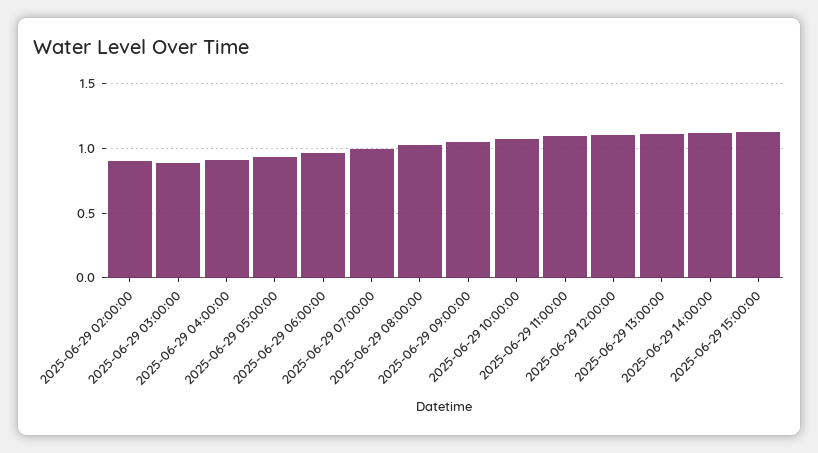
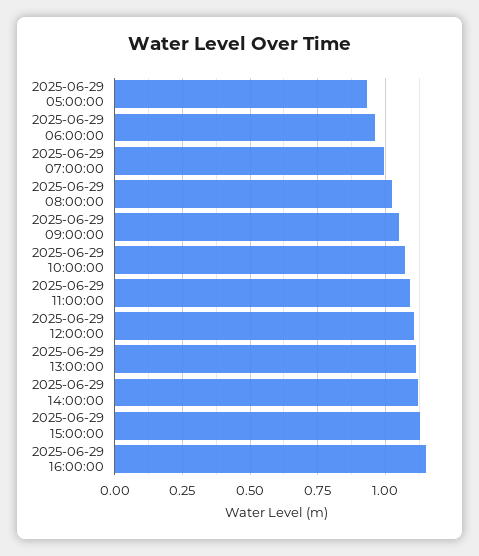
2025-06-29 02:00:00: 0.9 -> none
2025-06-29 03:00:00: 0.9 -> none
2025-06-29 04:00:00: 0.9 -> none
2025-06-29 16:00:00: none -> 1.15

